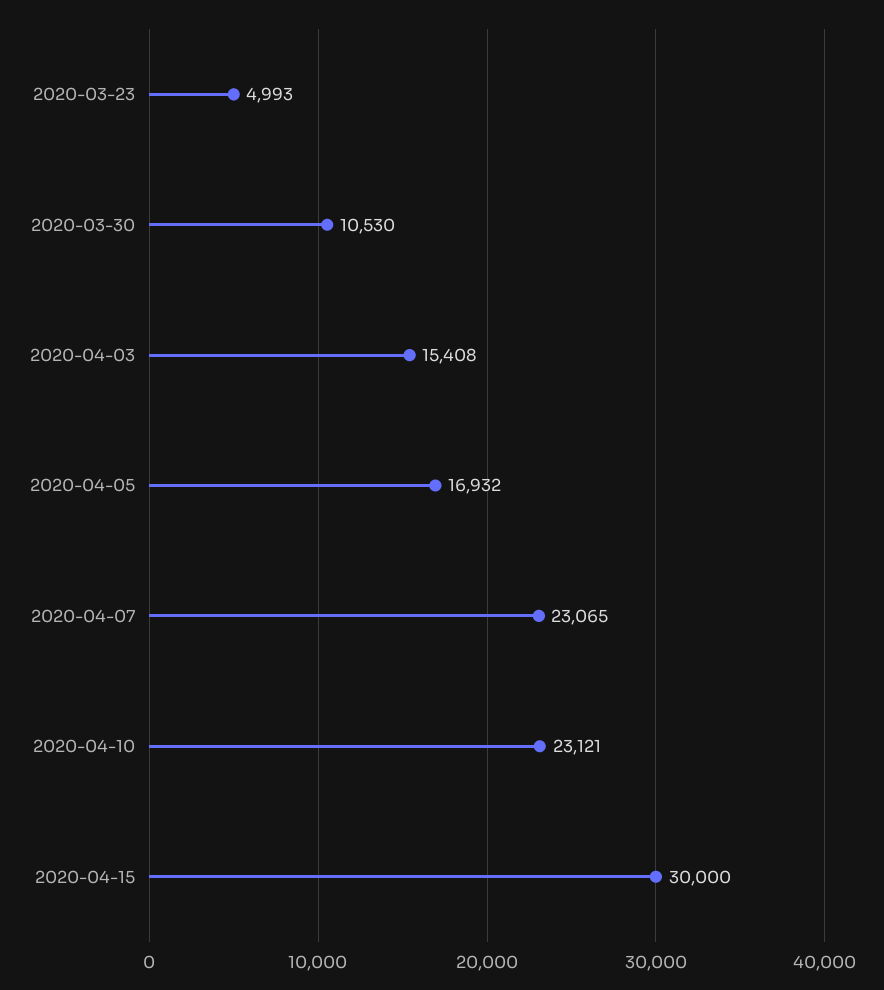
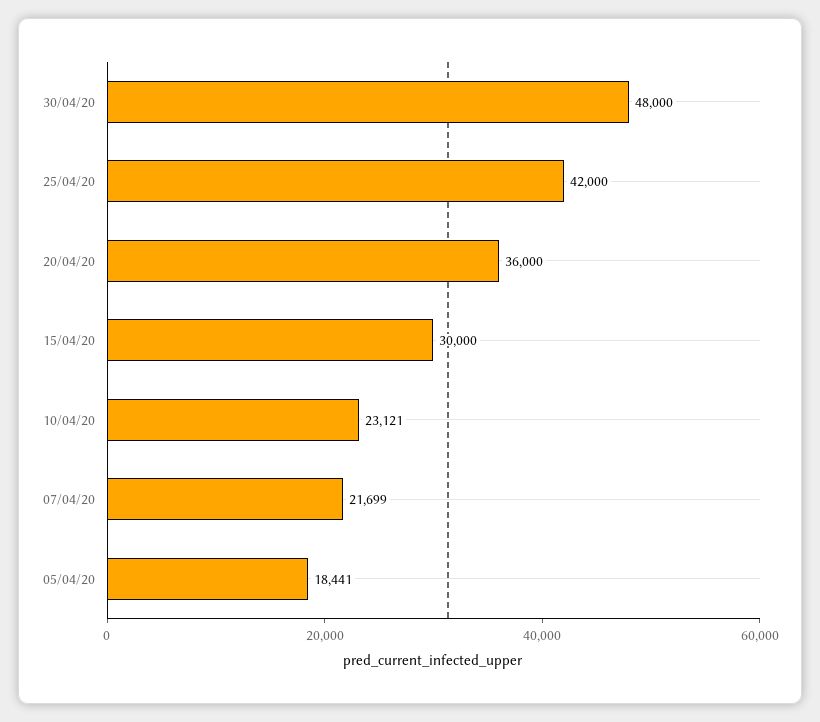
2020-03-23: 4993 -> none
2020-03-30: 10530 -> none
2020-04-03: 15408 -> none
2020-04-05: 16932 -> 18441
2020-04-07: 23065 -> 21699
30/04/20: none -> 48000
25/04/20: none -> 42000
20/04/20: none -> 36000

